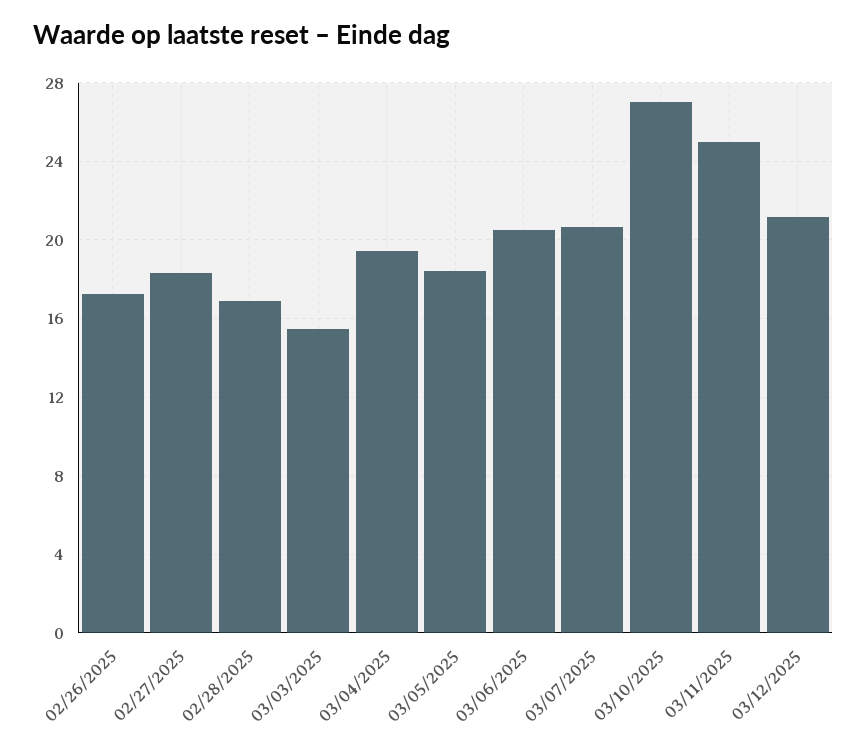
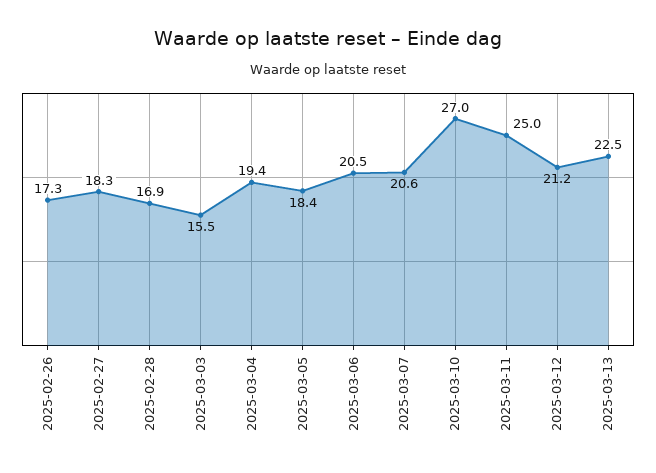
2025-03-13: none -> 22.5

